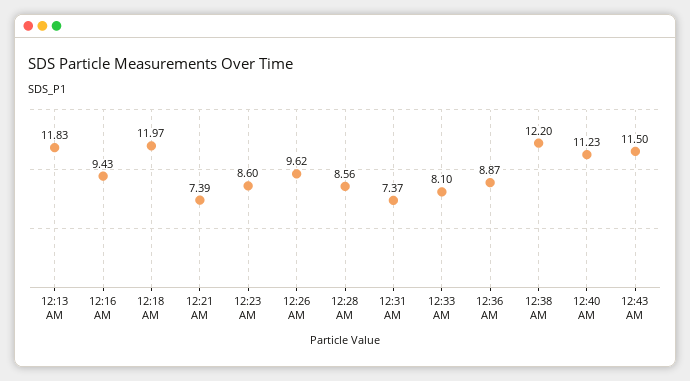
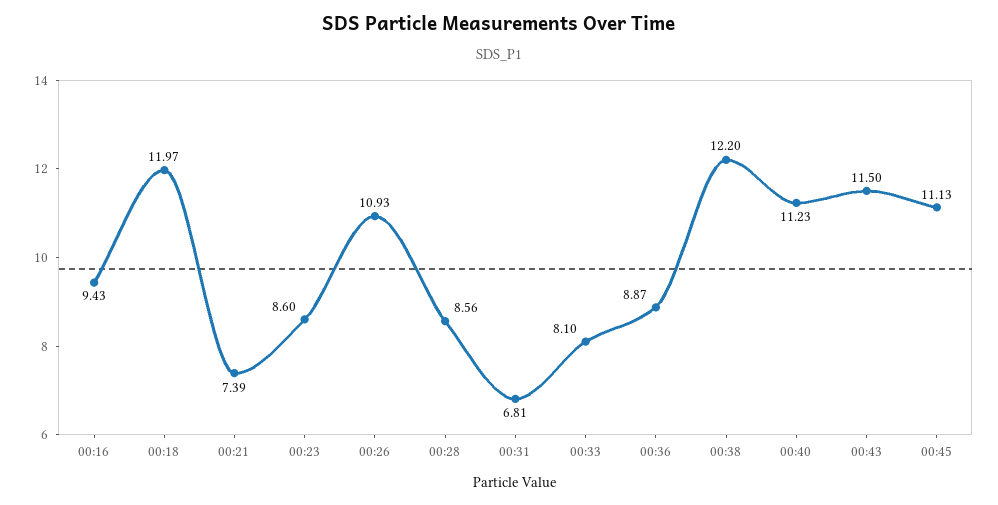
12:13 AM: 11.83 -> none
12:26 AM: 9.62 -> 10.93
12:31 AM: 7.37 -> 6.81
00:45: none -> 11.13

